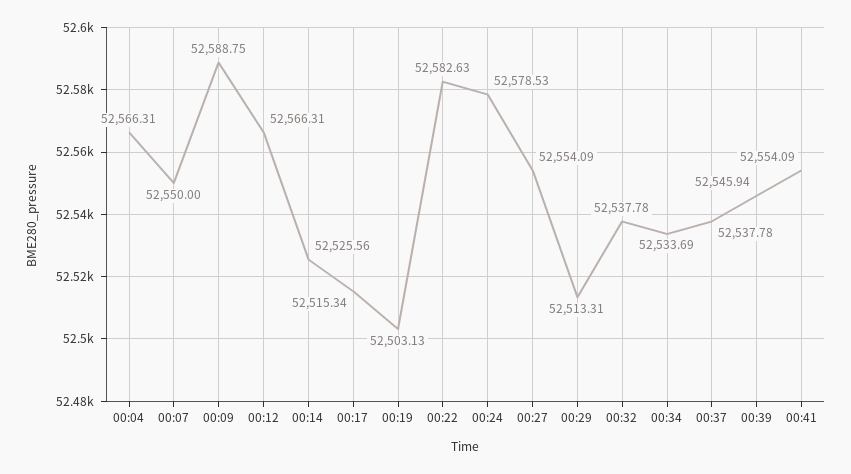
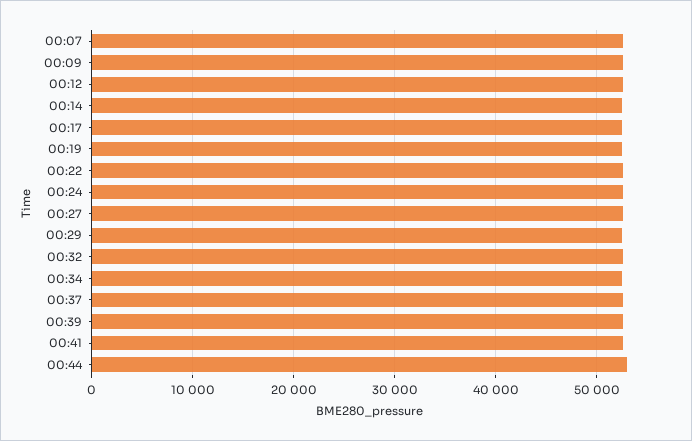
00:04: 52566.31 -> none
00:44: none -> 53000

